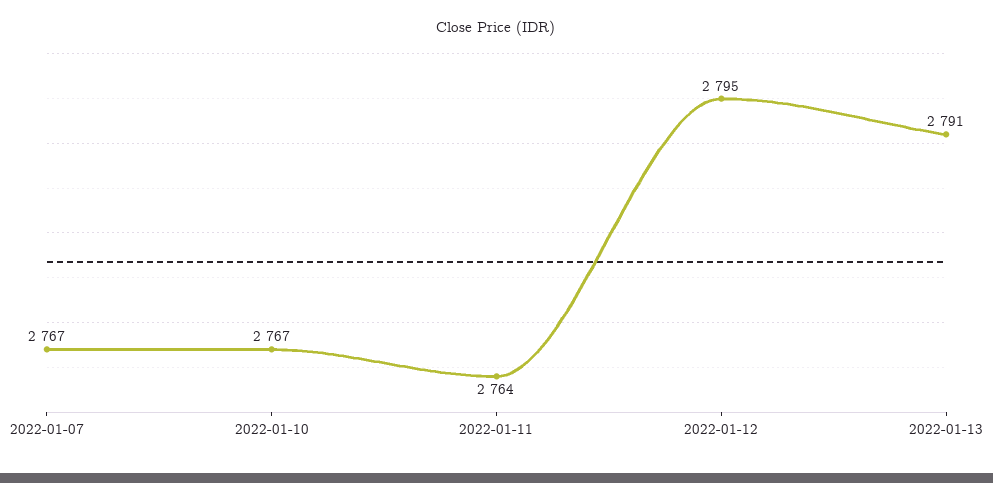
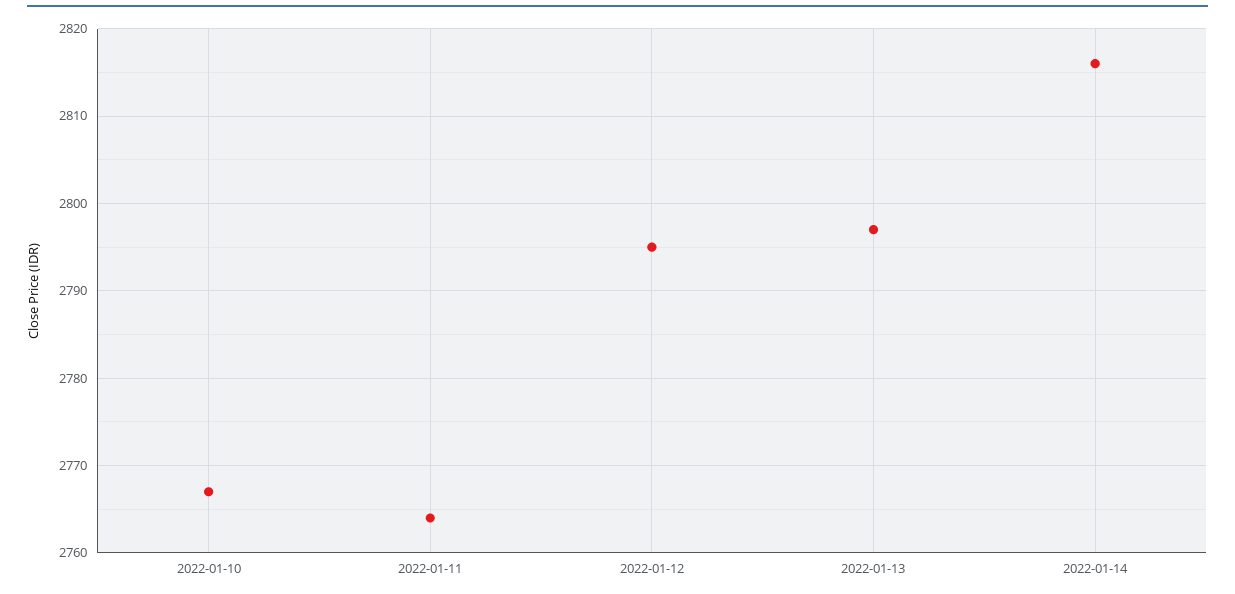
2022-01-07: 2767 -> none
2022-01-13: 2791 -> 2797
2022-01-14: none -> 2816

